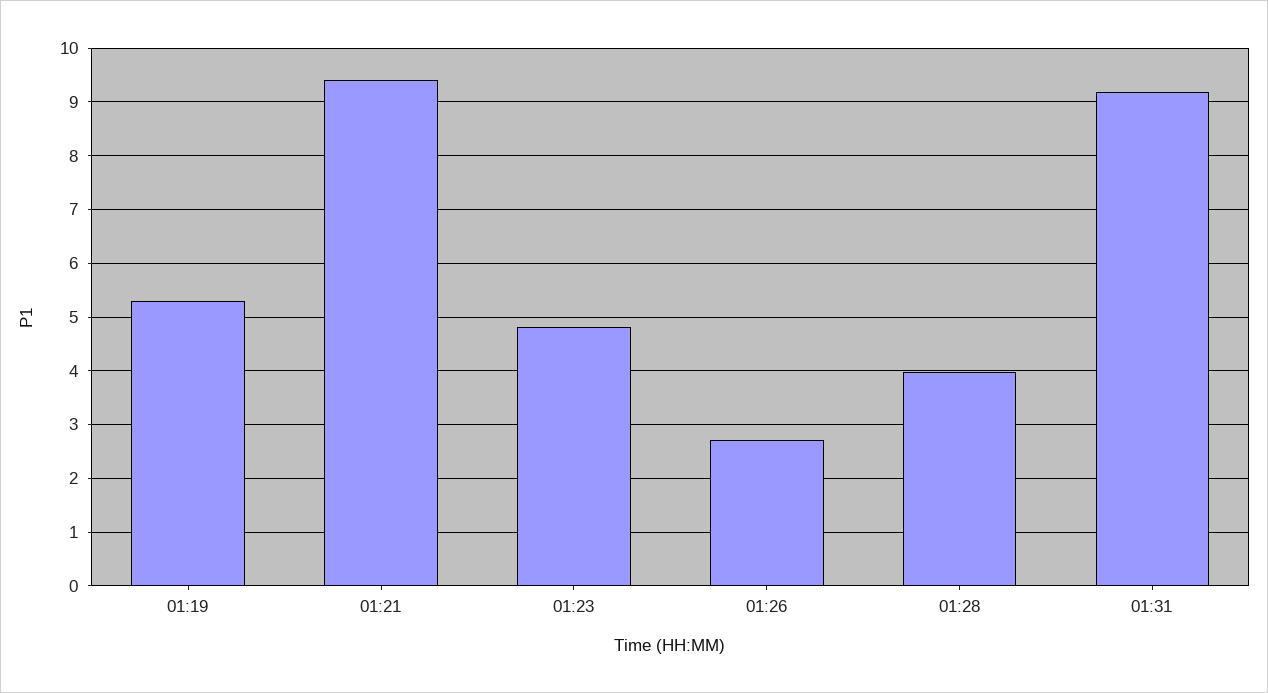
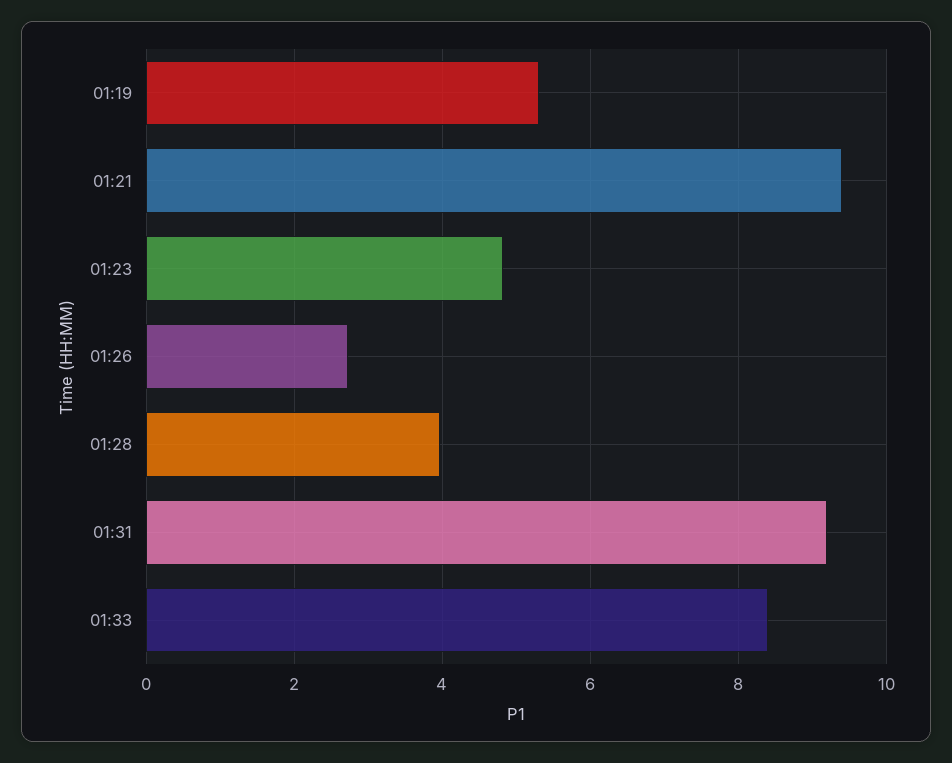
01:33: none -> 8.4

